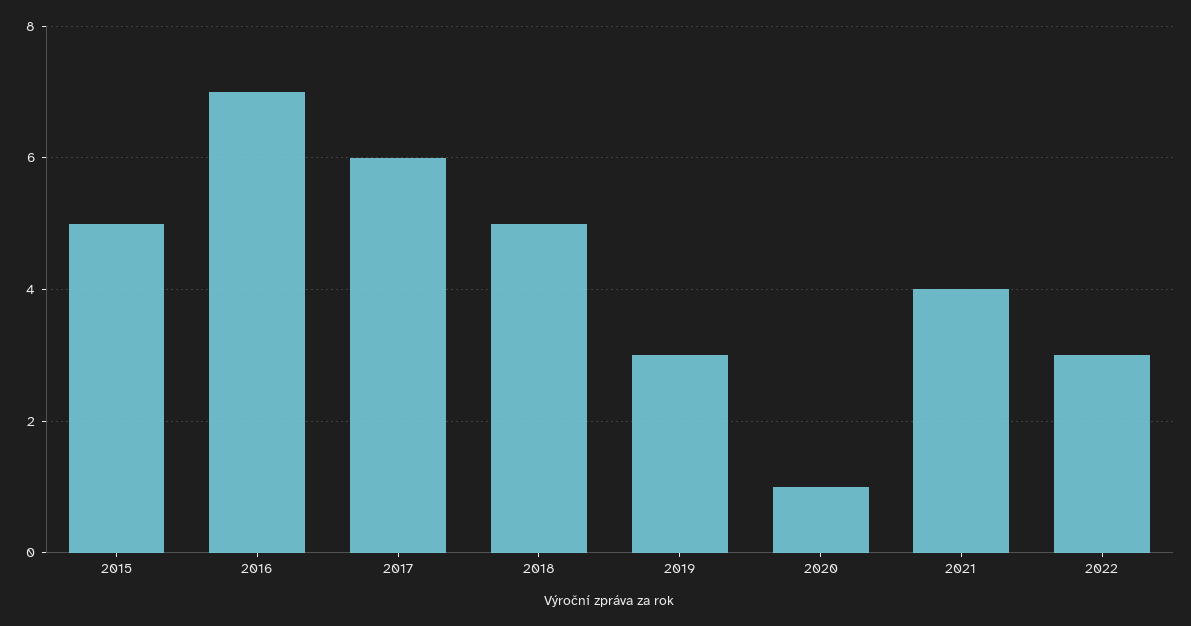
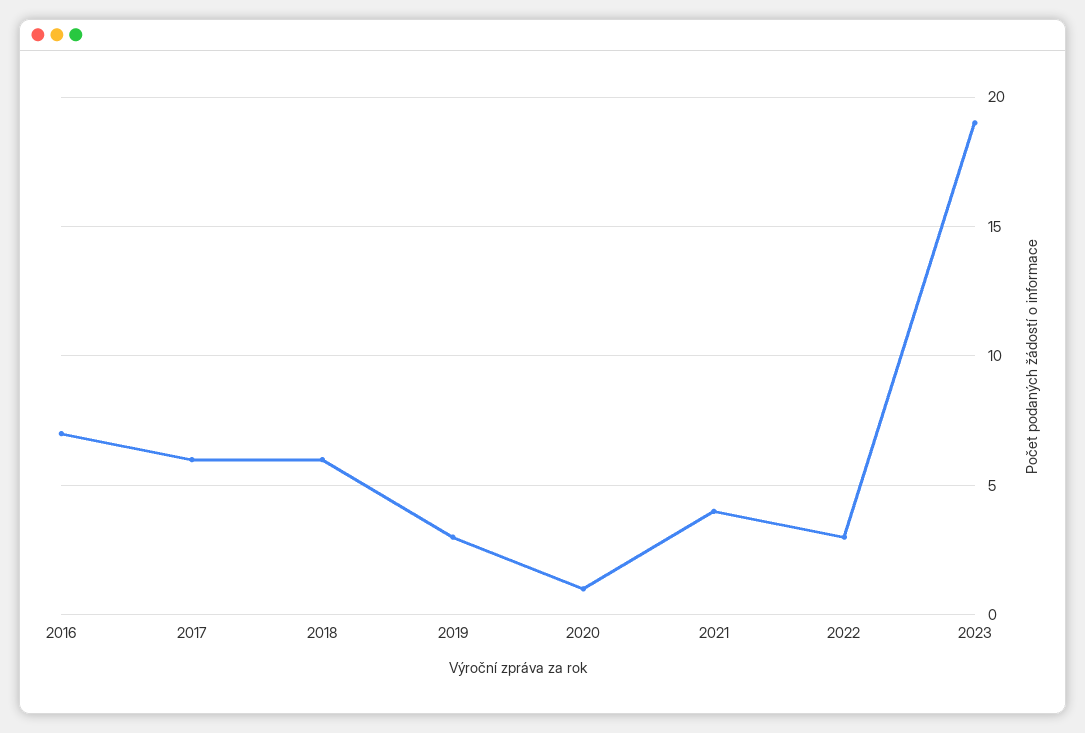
2015: 5 -> none
2018: 5 -> 6
2023: none -> 19

